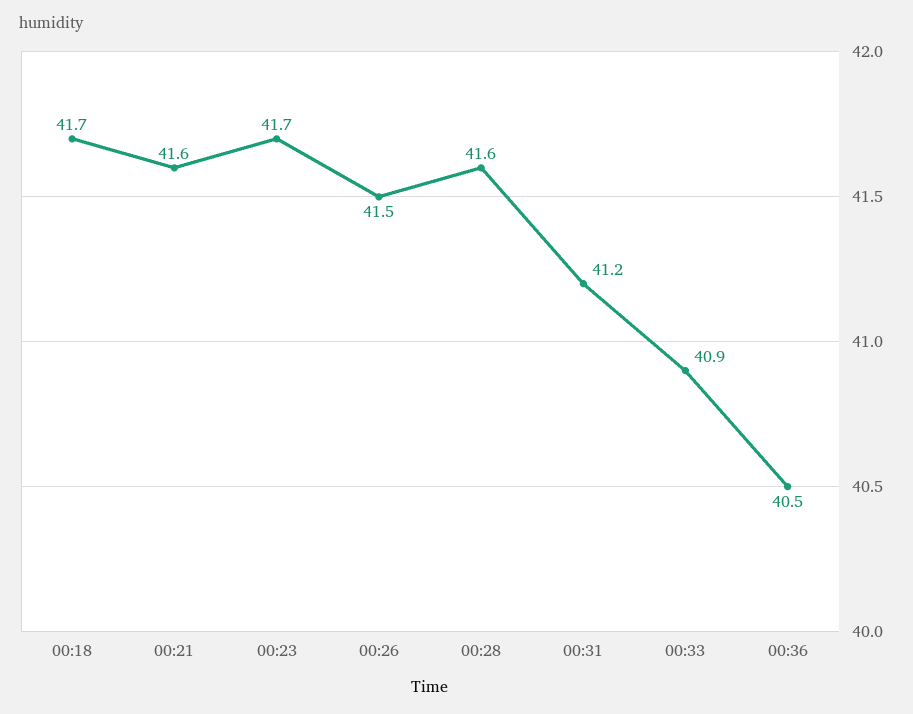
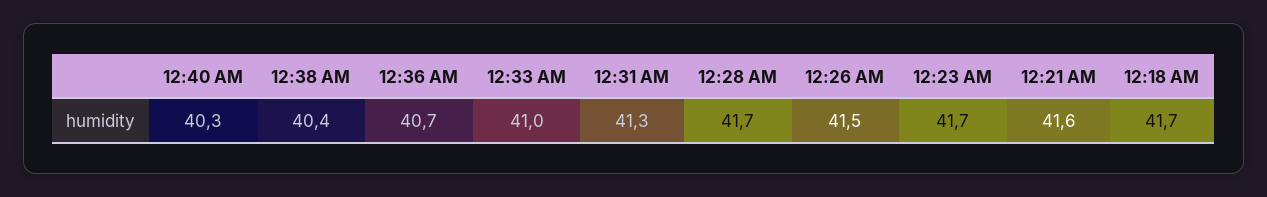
00:28: 41.6 -> 41.7
00:31: 41.2 -> 41.3
00:33: 40.9 -> 41
00:36: 40.5 -> 40.7
12:40 AM: none -> 40.3
12:38 AM: none -> 40.4

